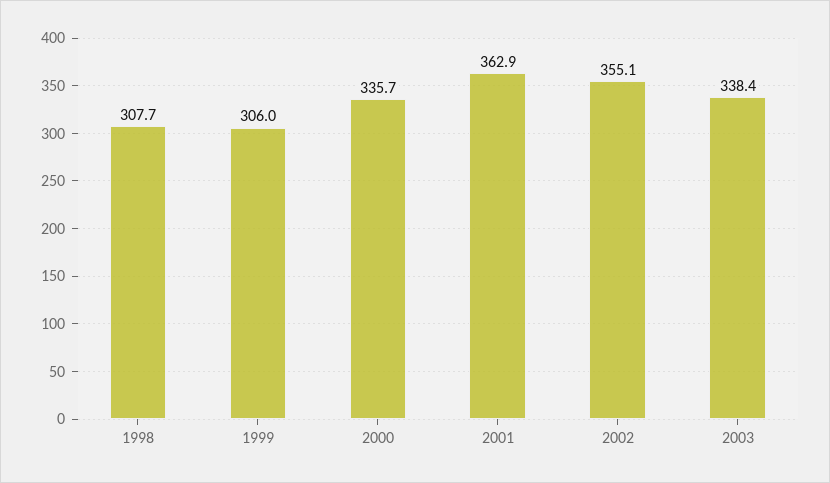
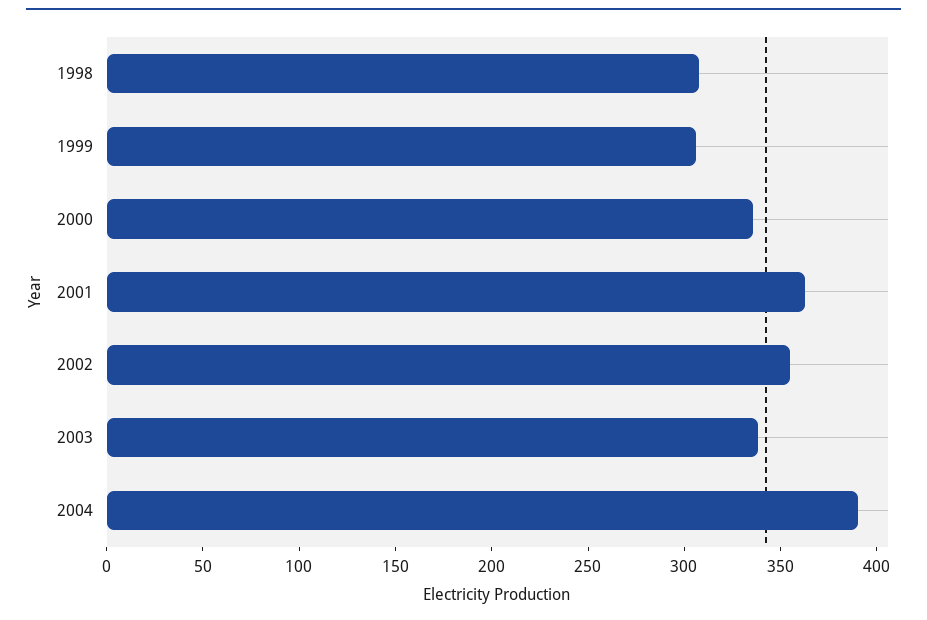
2004: none -> 390

